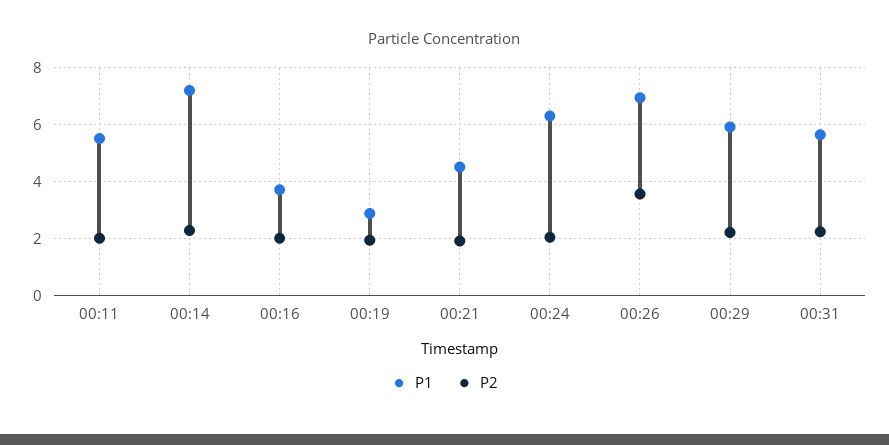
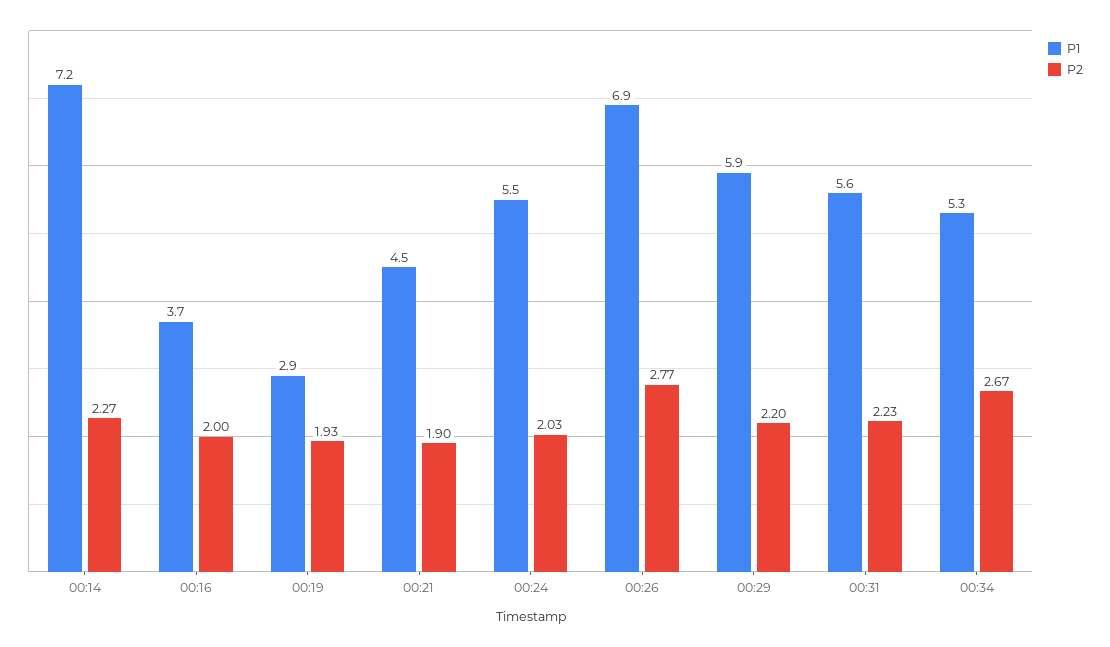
P1, 00:11: 5.5 -> none
P2, 00:11: 2 -> none
P1, 00:24: 6.25 -> 5.5
P2, 00:26: 3.5 -> 2.77
P1, 00:34: none -> 5.3
P2, 00:34: none -> 2.67

